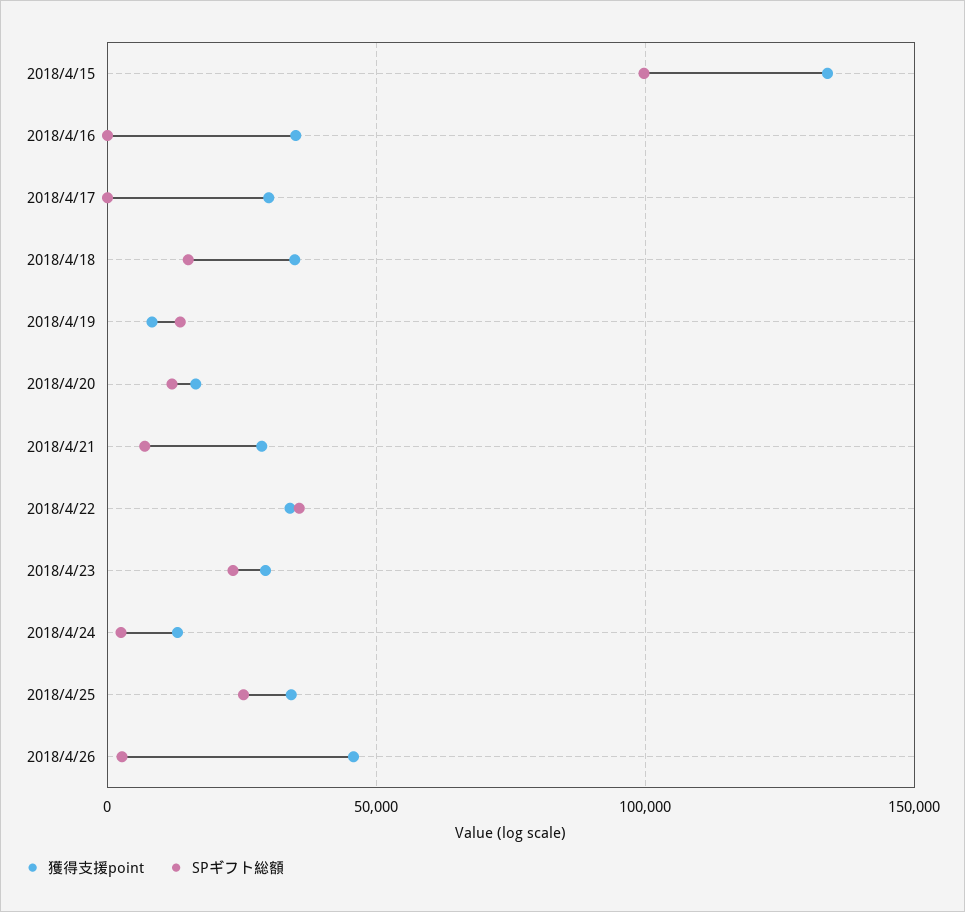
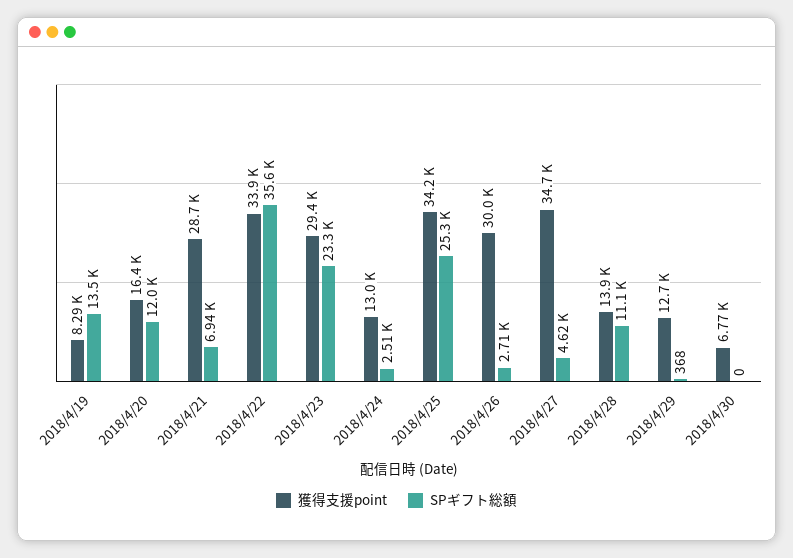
獲得支援point, 2018/4/15: 135000 -> none
SPギフト総額, 2018/4/15: 100000 -> none
獲得支援point, 2018/4/16: 35000 -> none
SPギフト総額, 2018/4/16: 0 -> none
獲得支援point, 2018/4/17: 30000 -> none
SPギフト総額, 2018/4/17: 0 -> none
獲得支援point, 2018/4/18: 35000 -> none
SPギフト総額, 2018/4/18: 15000 -> none
獲得支援point, 2018/4/26: 45000 -> 30000
獲得支援point, 2018/4/27: none -> 34700
SPギフト総額, 2018/4/27: none -> 4620
獲得支援point, 2018/4/28: none -> 13900
SPギフト総額, 2018/4/28: none -> 11100
獲得支援point, 2018/4/29: none -> 12700
SPギフト総額, 2018/4/29: none -> 368
獲得支援point, 2018/4/30: none -> 6770
SPギフト総額, 2018/4/30: none -> 0

